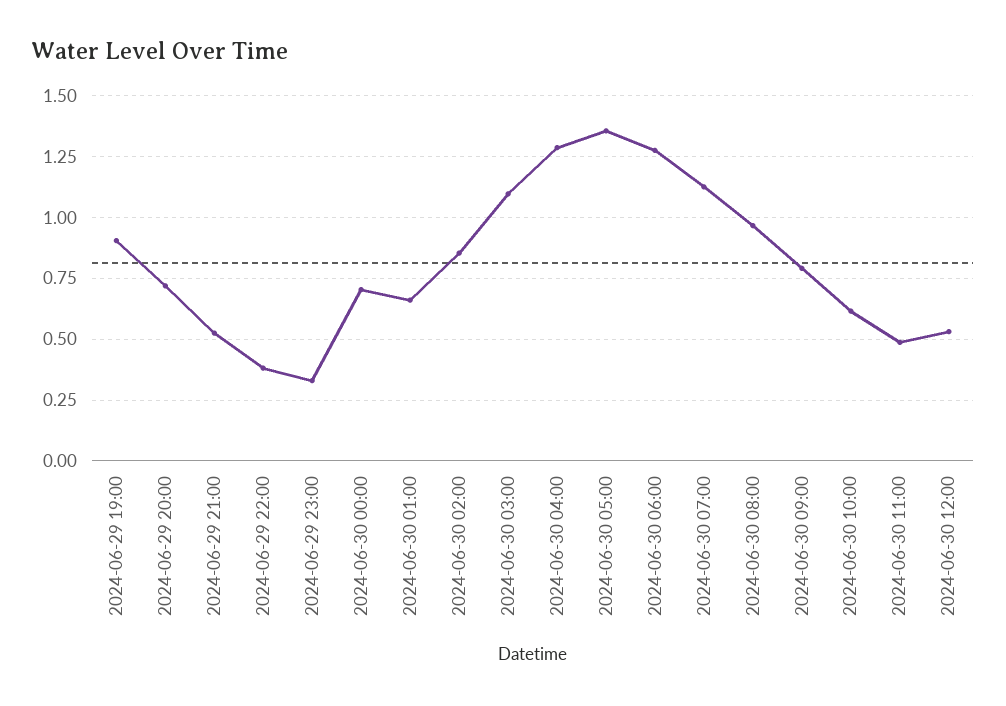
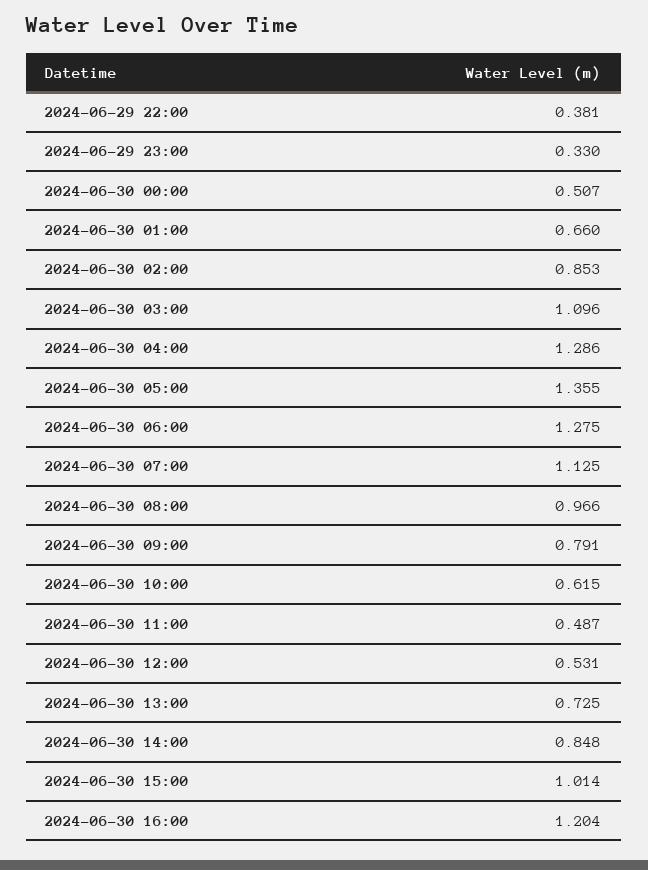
2024-06-29 19:00: 0.9 -> none
2024-06-29 20:00: 0.725 -> none
2024-06-29 21:00: 0.525 -> none
2024-06-30 00:00: 0.7 -> 0.507
2024-06-30 13:00: none -> 0.725
2024-06-30 14:00: none -> 0.848
2024-06-30 15:00: none -> 1.014
2024-06-30 16:00: none -> 1.204

